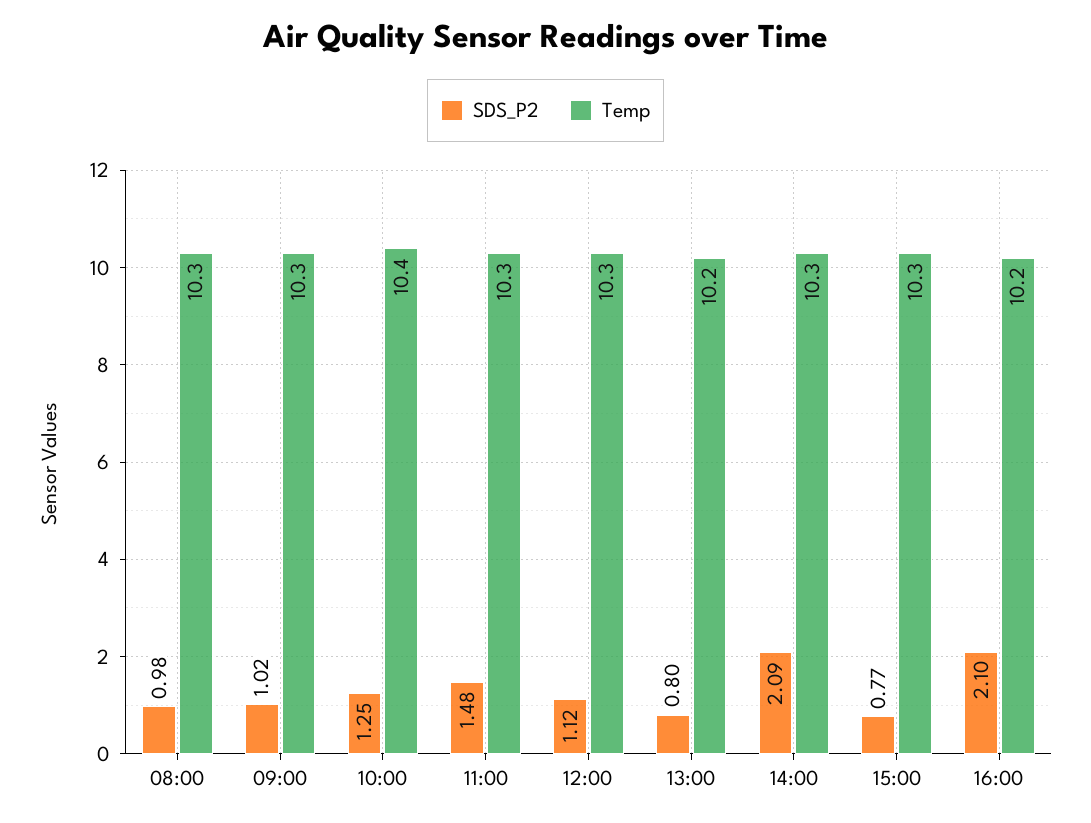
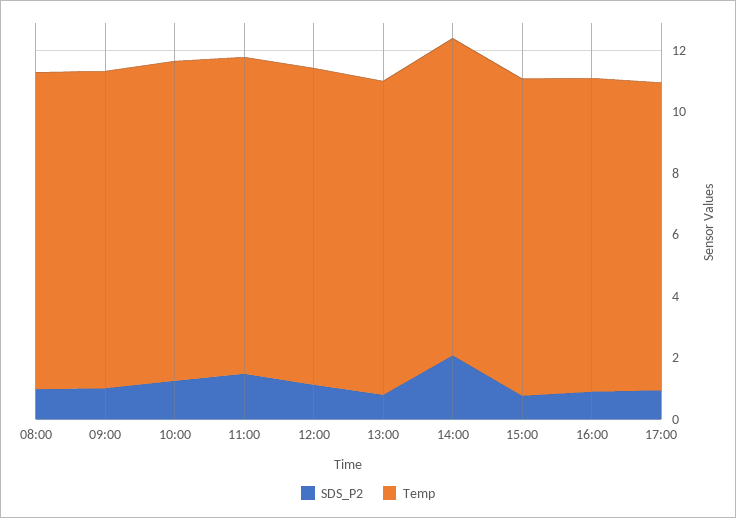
SDS_P2, 16:00: 2.1 -> 1
SDS_P2, 17:00: none -> 1
Temp, 17:00: none -> 10

